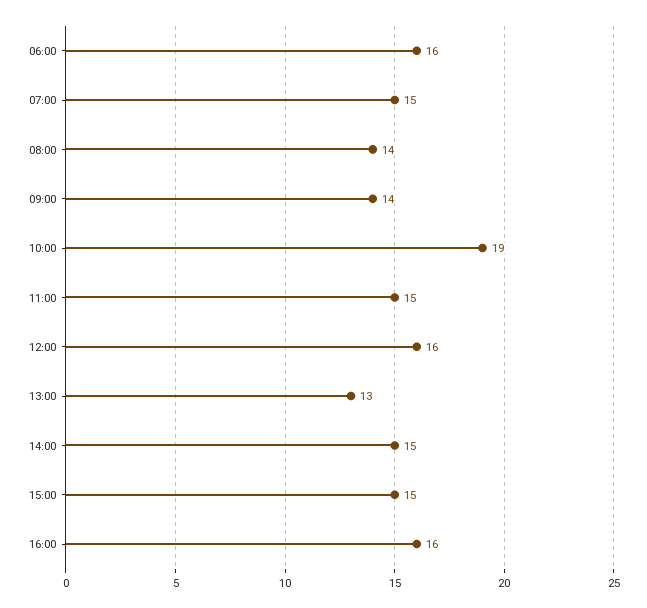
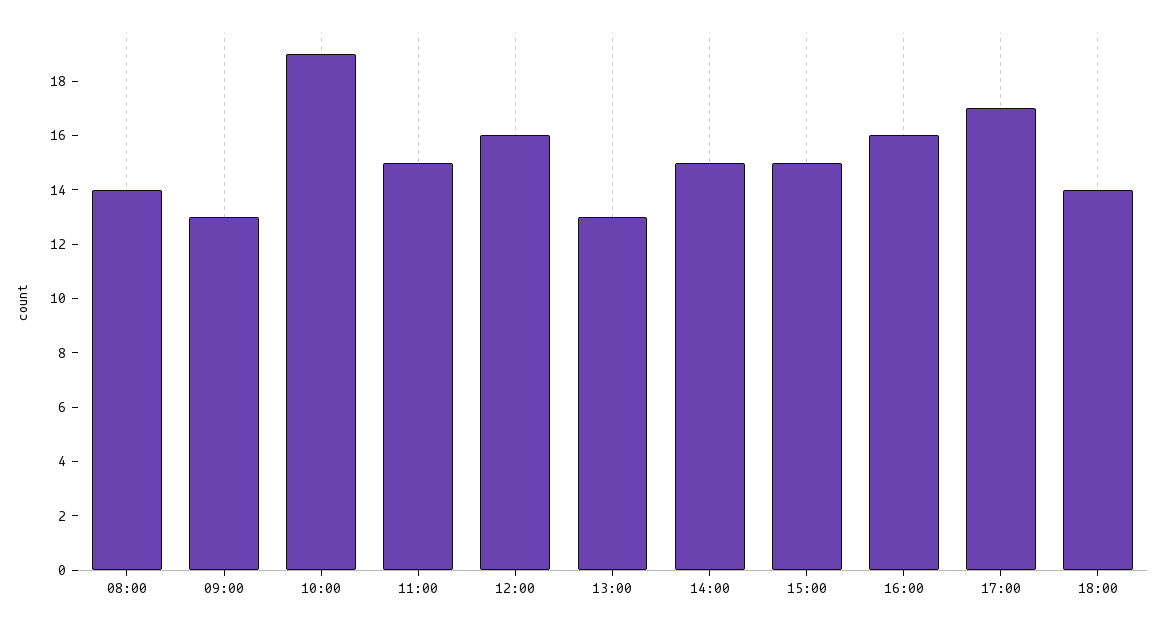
06:00: 16 -> none
07:00: 15 -> none
09:00: 14 -> 13
17:00: none -> 17
18:00: none -> 14

